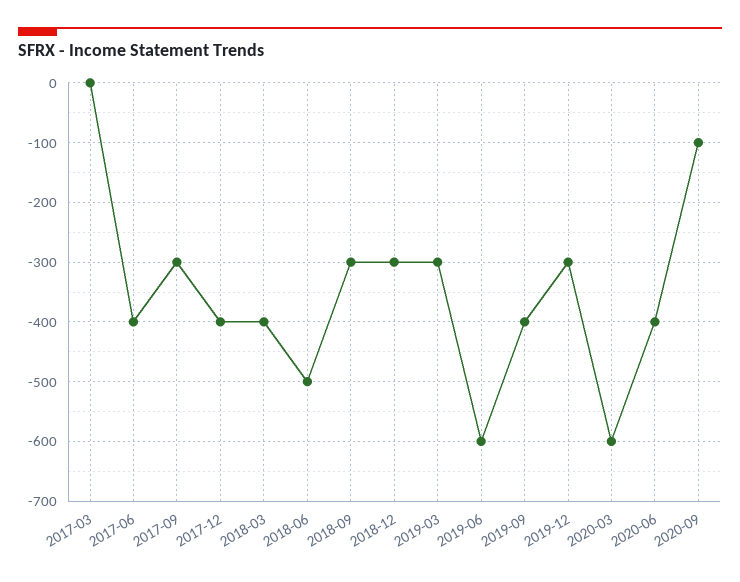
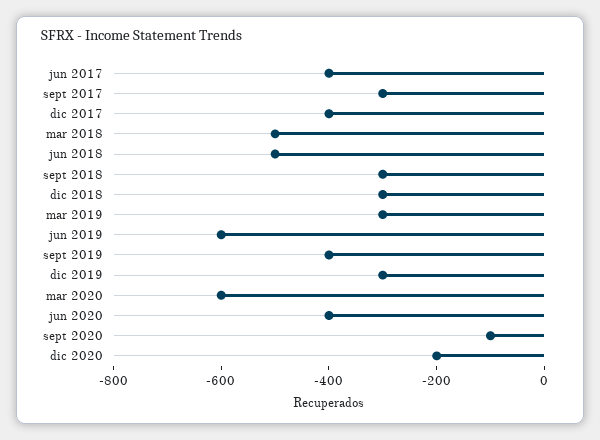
2017-03: 0 -> none
2018-03: -400 -> -500
dic 2020: none -> -200

